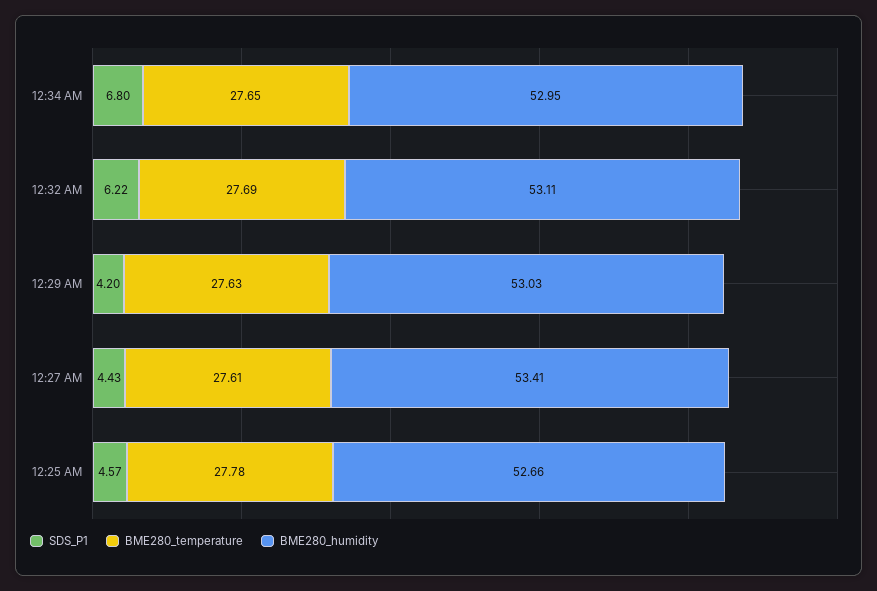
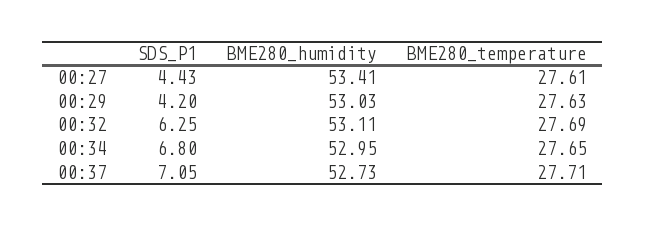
SDS_P1, 12:32 AM: 6.22 -> 6.25
SDS_P1, 12:25 AM: 4.57 -> none
BME280_temperature, 12:25 AM: 27.78 -> none
BME280_humidity, 12:25 AM: 52.66 -> none
SDS_P1, 00:37: none -> 7.05
BME280_humidity, 00:37: none -> 52.73
BME280_temperature, 00:37: none -> 27.71

